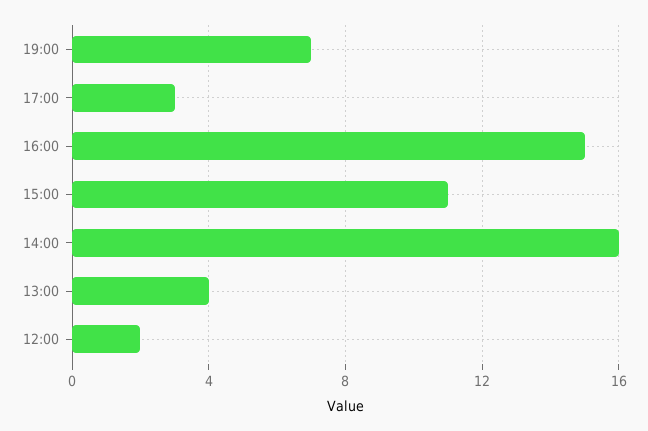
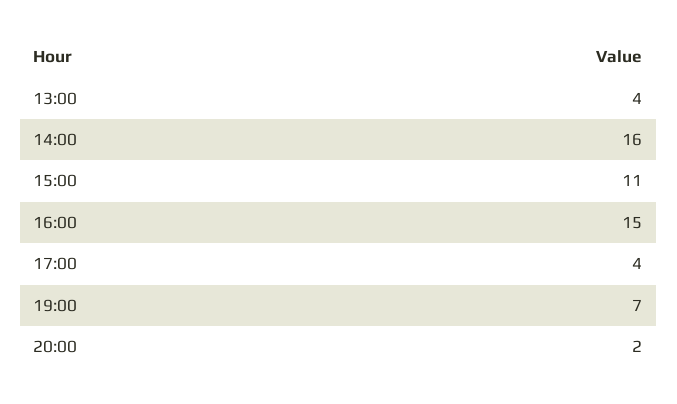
17:00: 3 -> 4
12:00: 2 -> none
20:00: none -> 2

